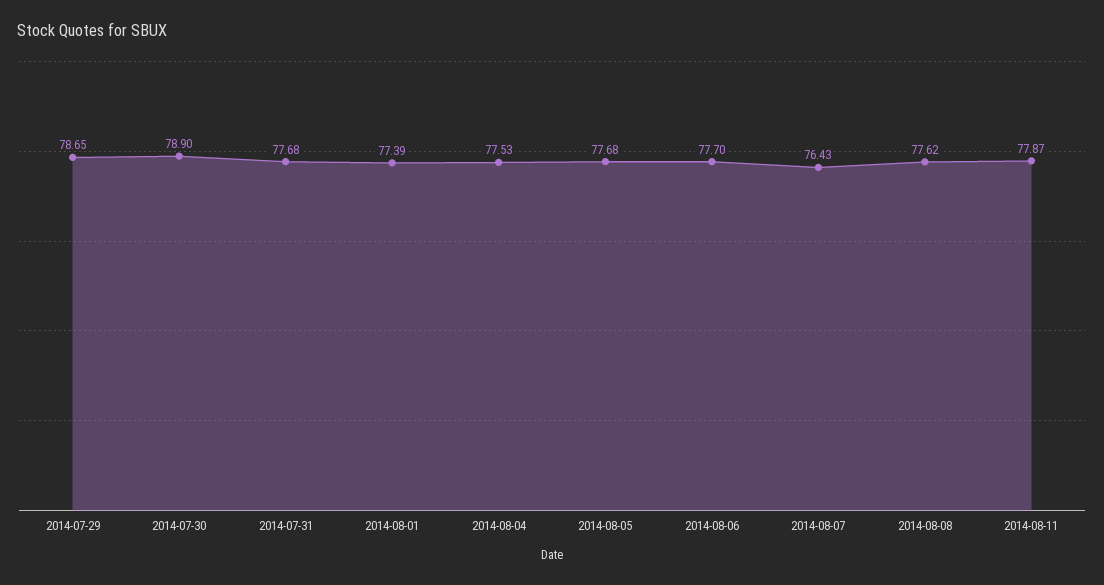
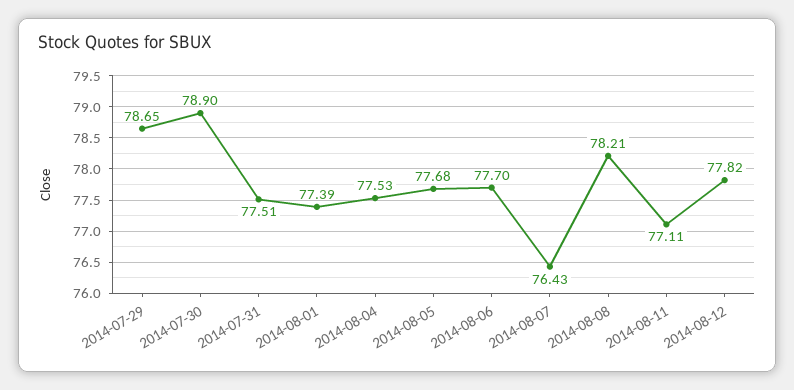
2014-07-31: 77.68 -> 77.51
2014-08-08: 77.62 -> 78.21
2014-08-11: 77.87 -> 77.11
2014-08-12: none -> 77.82

